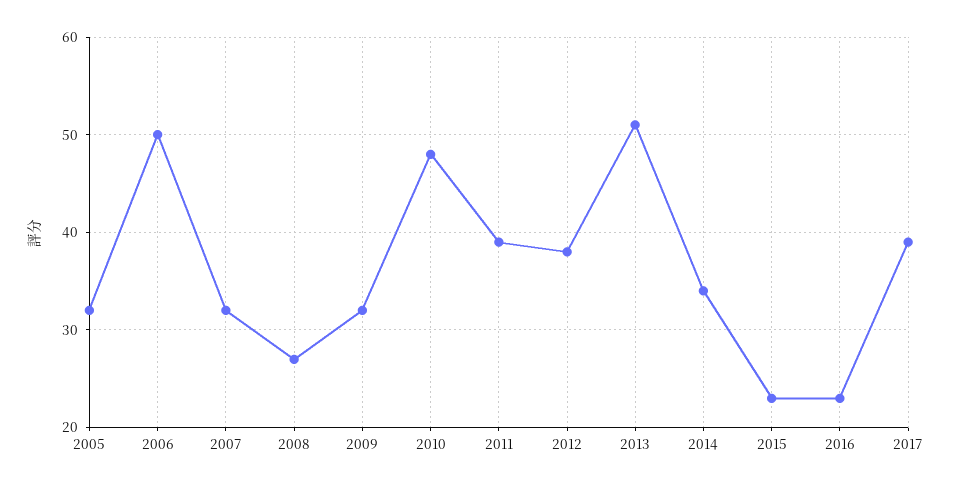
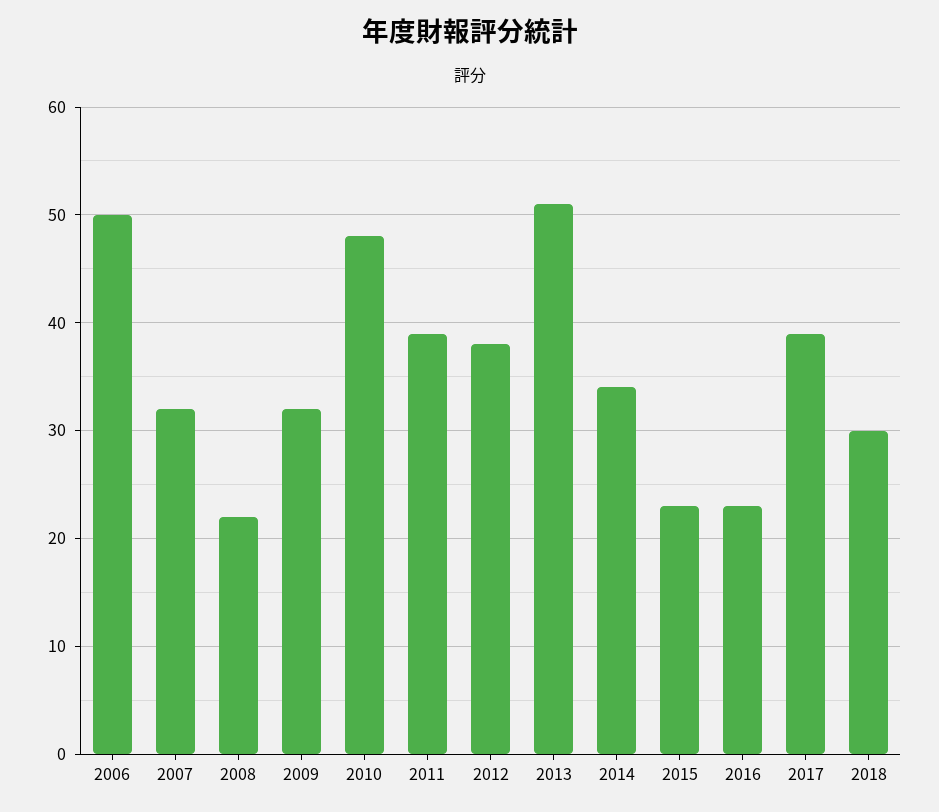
2005: 32 -> none
2008: 27 -> 22
2018: none -> 30

